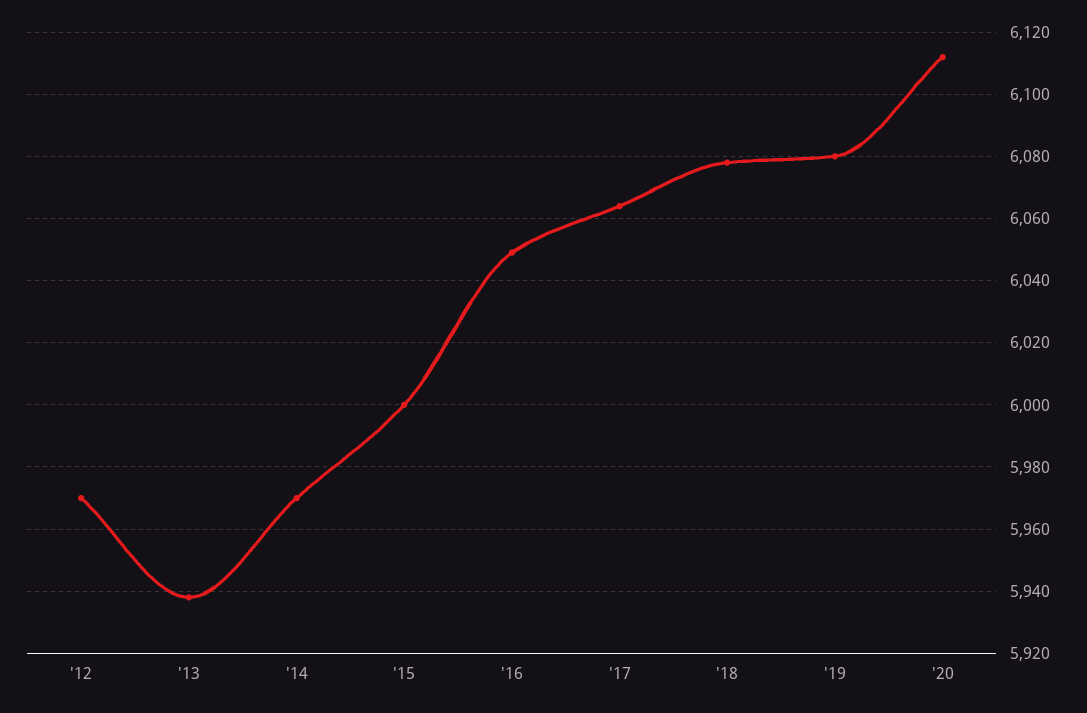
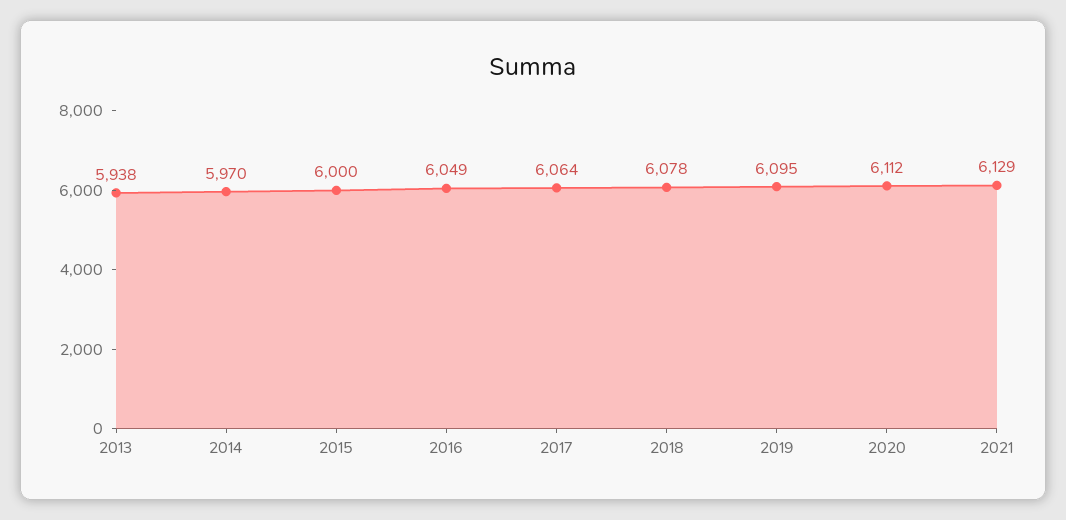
'12: 5970 -> none
'19: 6080 -> 6095
2021: none -> 6129

